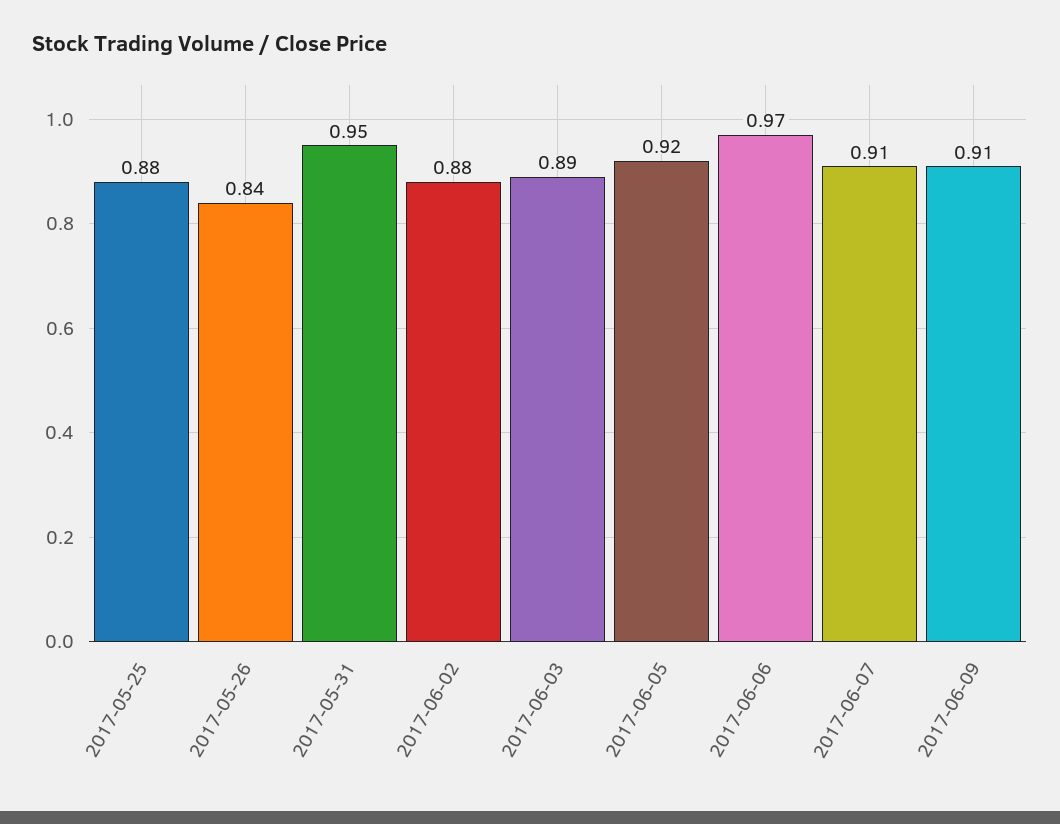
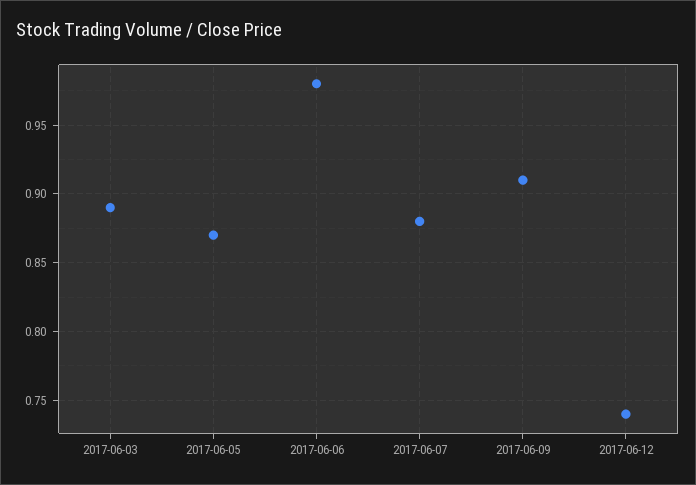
2017-05-25: 0.88 -> none
2017-05-26: 0.84 -> none
2017-05-31: 0.95 -> none
2017-06-02: 0.88 -> none
2017-06-05: 0.92 -> 0.87
2017-06-06: 0.97 -> 0.98
2017-06-07: 0.91 -> 0.88
2017-06-12: none -> 0.74

